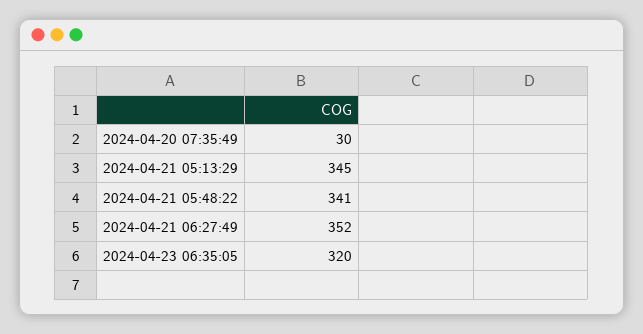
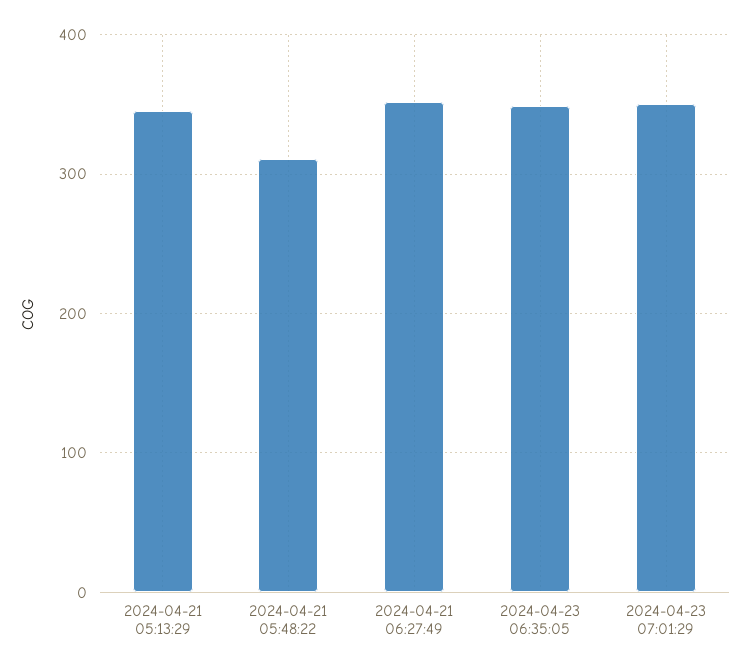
2024-04-20 07:35:49: 30 -> none
2024-04-21 05:48:22: 341 -> 310
2024-04-23 06:35:05: 320 -> 350
2024-04-23 07:01:29: none -> 350

